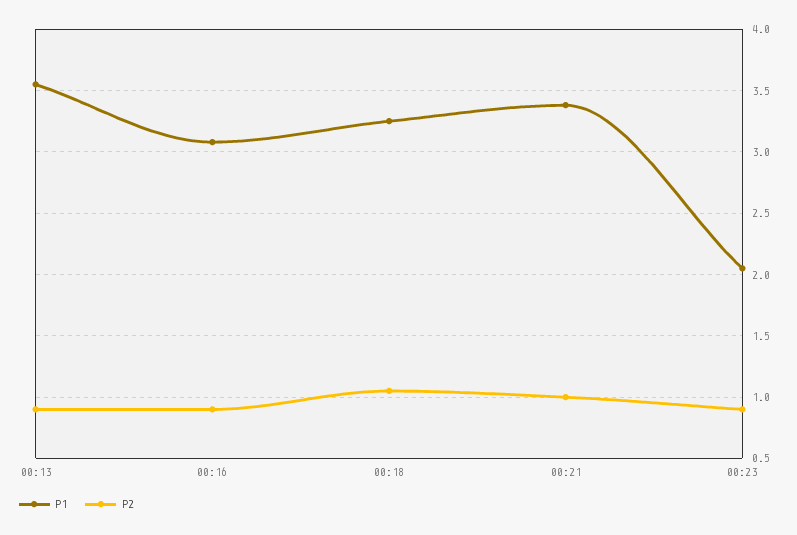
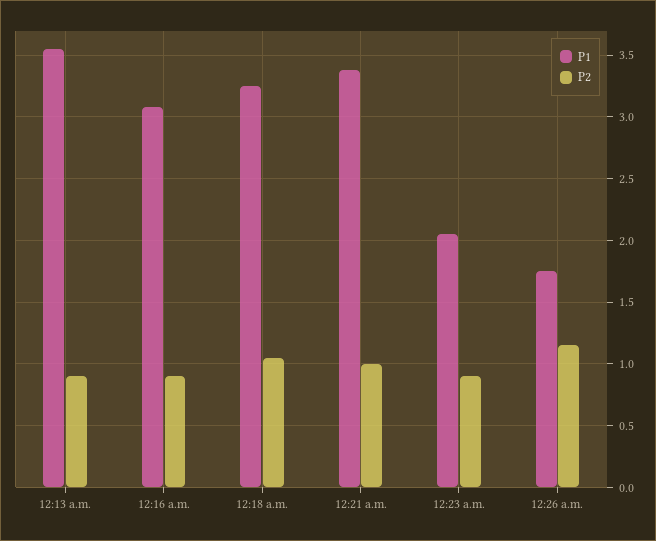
P1, 12:26 a.m.: none -> 1.75
P2, 12:26 a.m.: none -> 1.15

